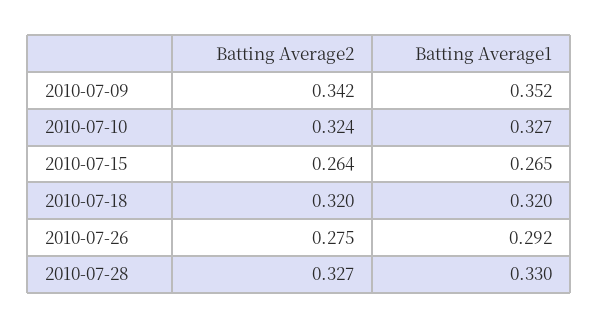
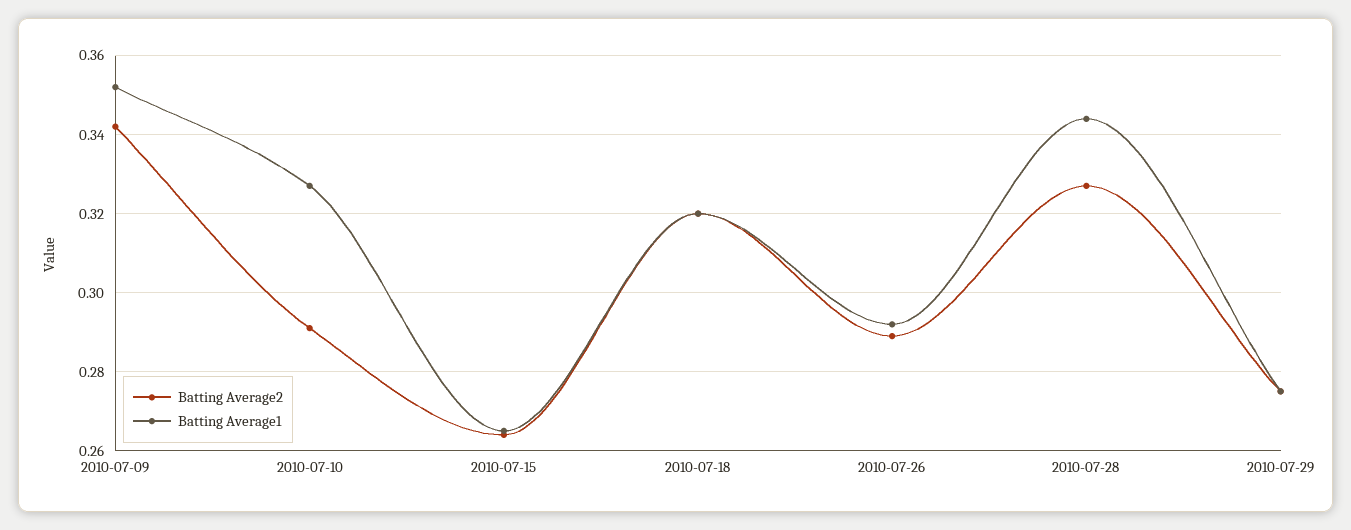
Batting Average2, 2010-07-10: 0.324 -> 0.29
Batting Average2, 2010-07-26: 0.275 -> 0.29
Batting Average1, 2010-07-28: 0.33 -> 0.345
Batting Average2, 2010-07-29: none -> 0.275
Batting Average1, 2010-07-29: none -> 0.275

